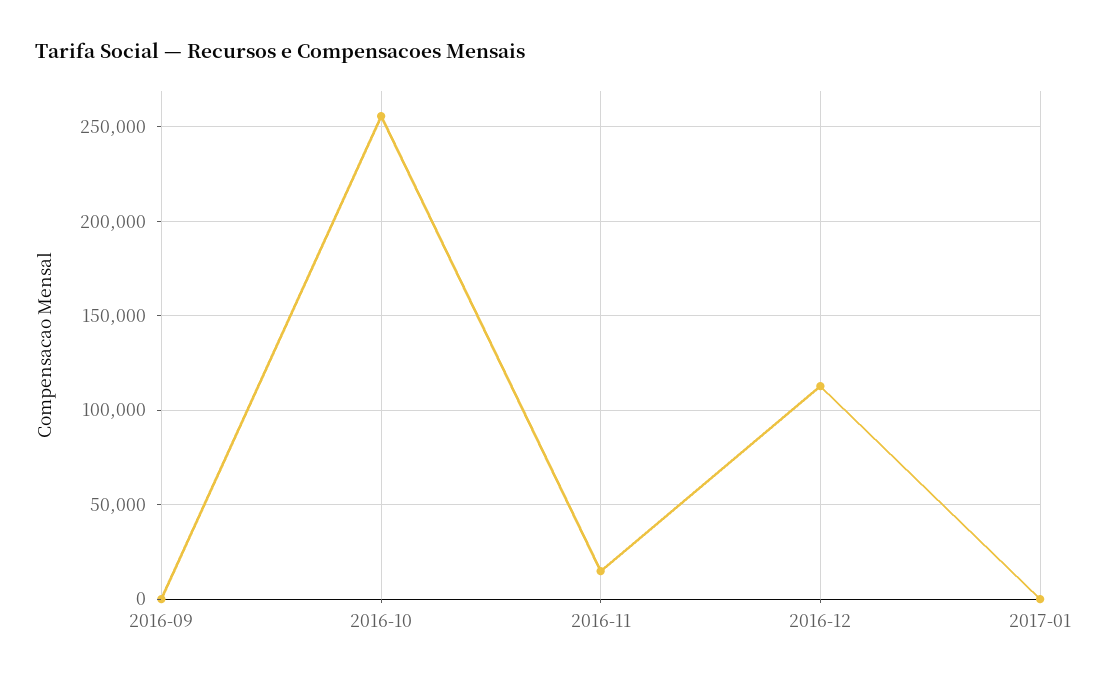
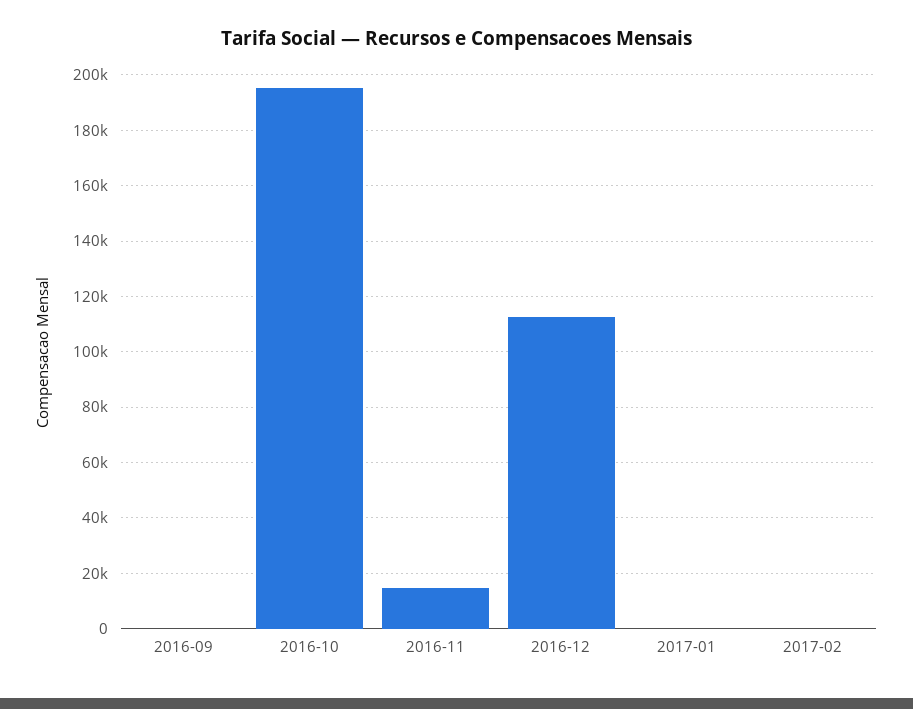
2016-10: 255000 -> 195000
2017-02: none -> 0

